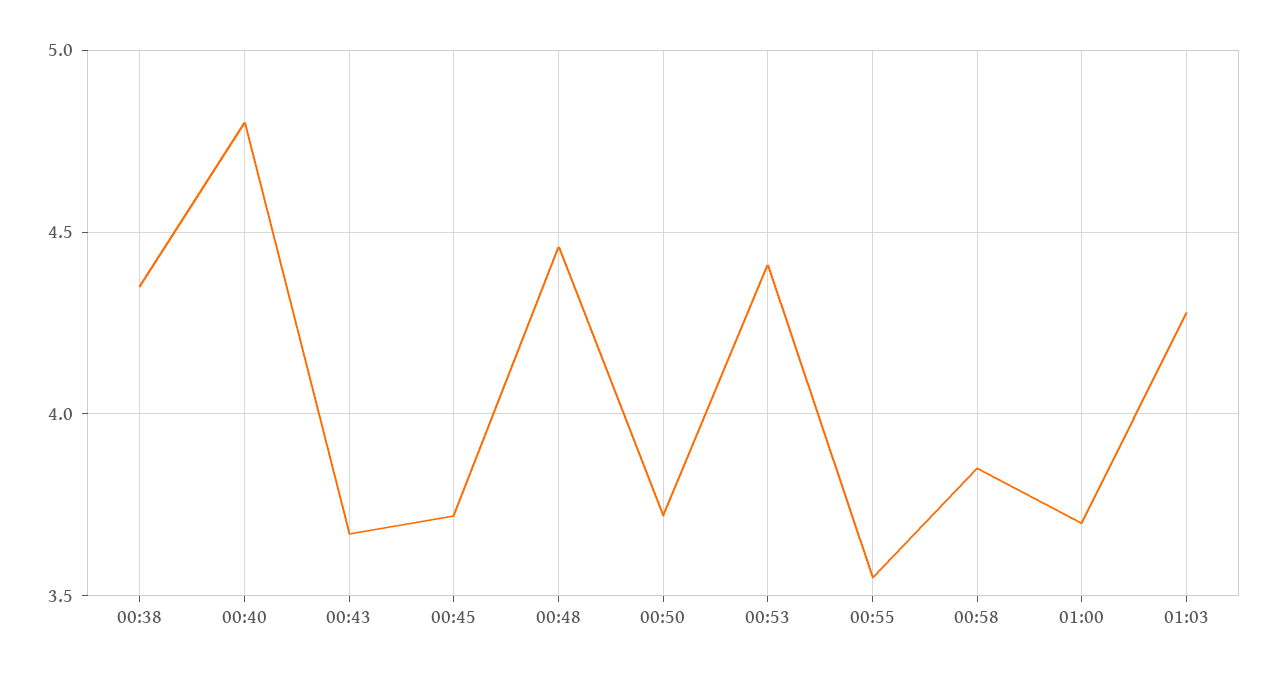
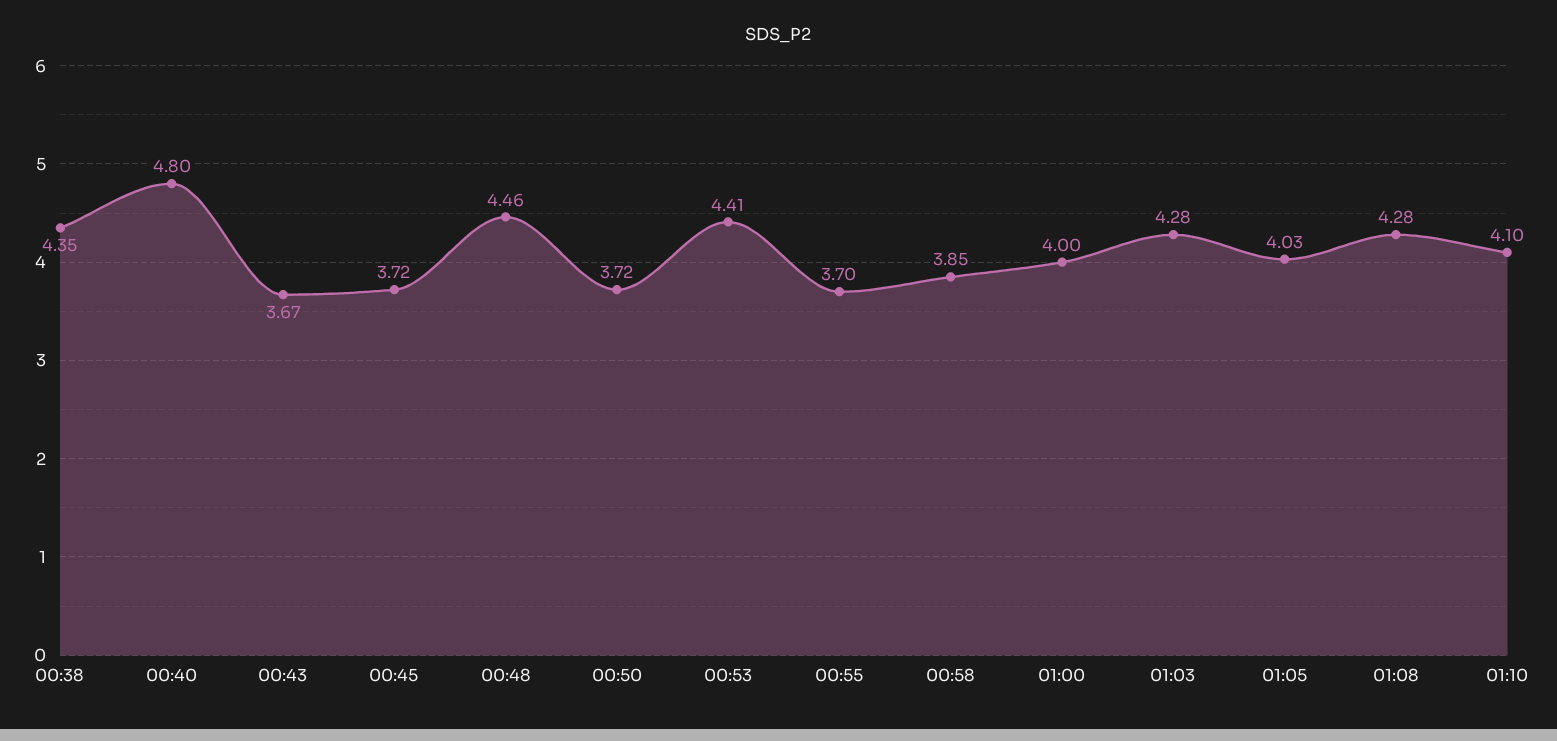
00:55: 3.55 -> 3.7
01:00: 3.7 -> 4
01:05: none -> 4.03
01:08: none -> 4.28
01:10: none -> 4.1

